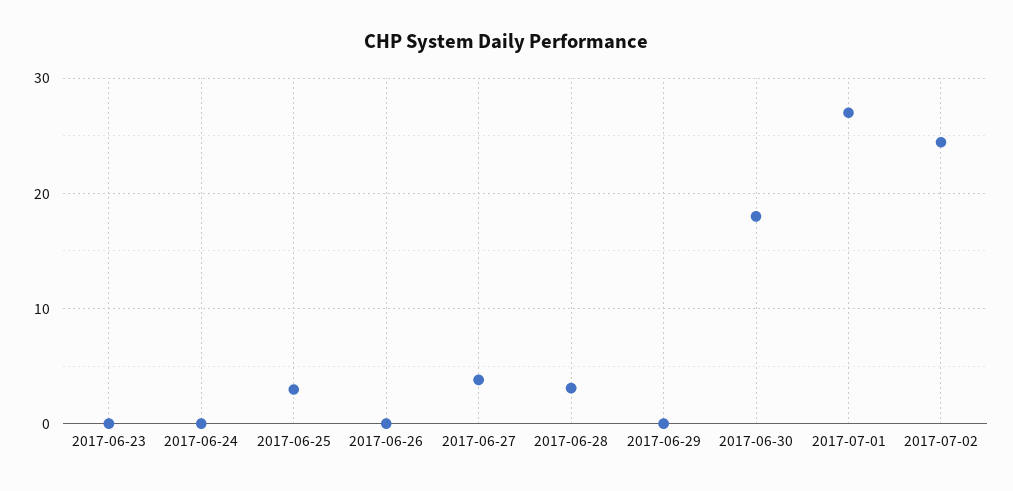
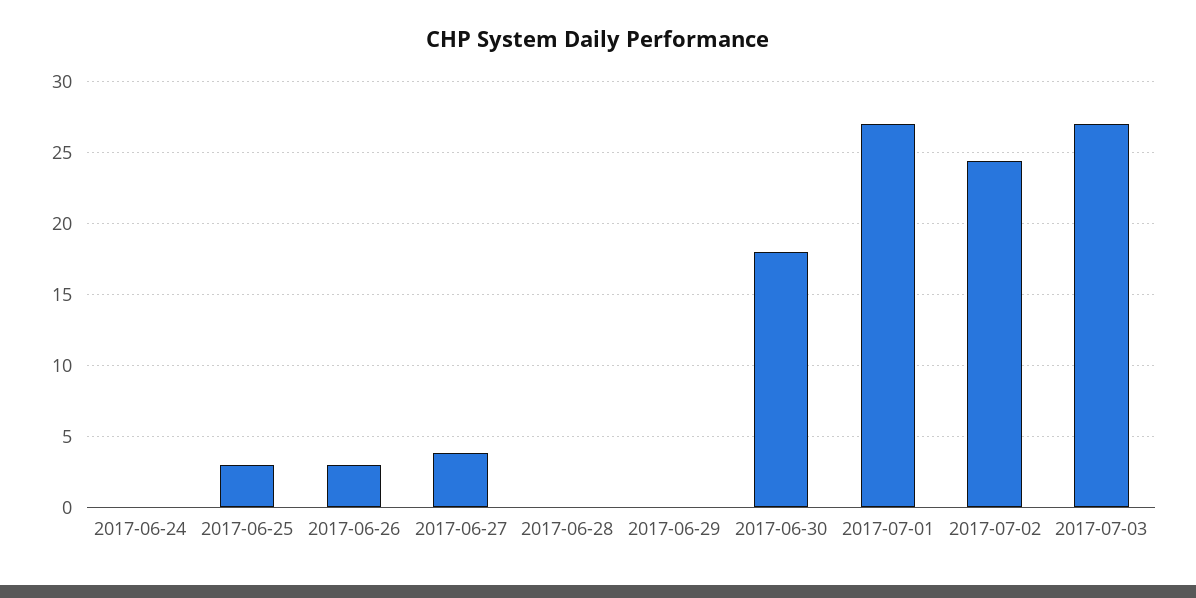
2017-06-23: 0 -> none
2017-06-26: 0 -> 3
2017-06-28: 3 -> 0
2017-07-03: none -> 27

